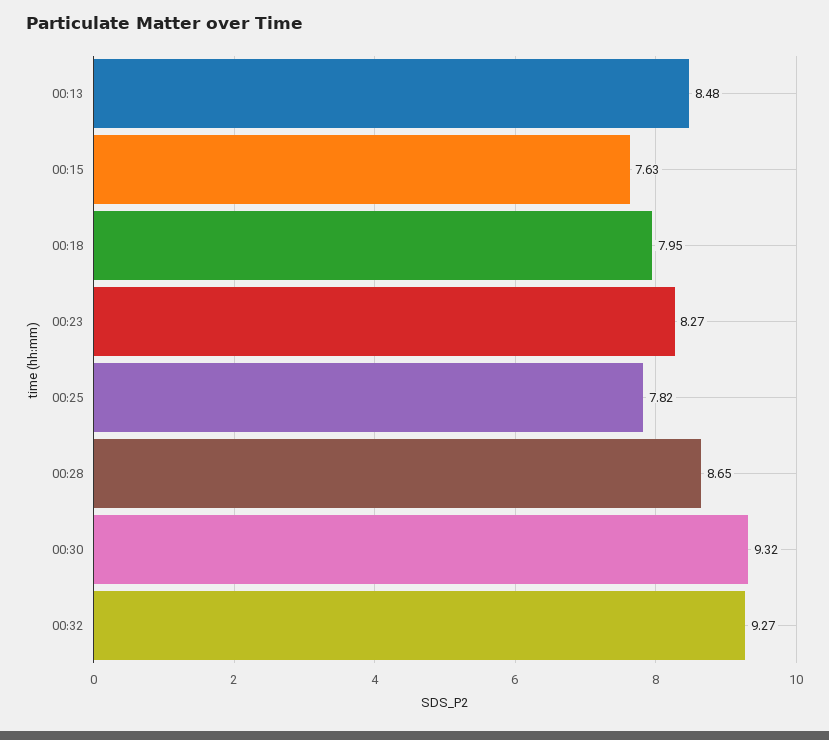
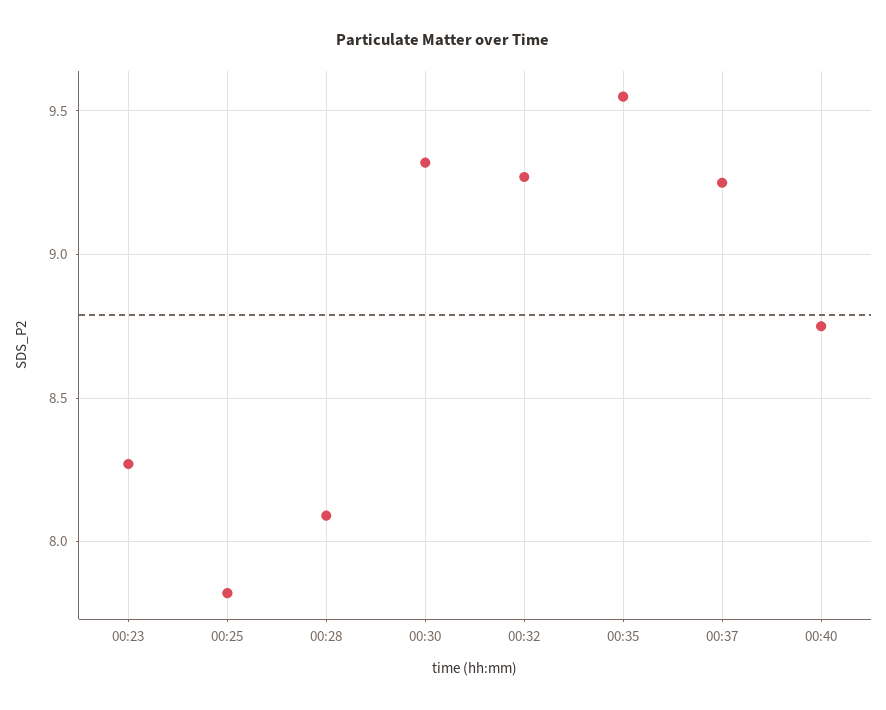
00:13: 8.48 -> none
00:15: 7.63 -> none
00:18: 7.95 -> none
00:28: 8.65 -> 8.1
00:35: none -> 9.55
00:37: none -> 9.25
00:40: none -> 8.75

